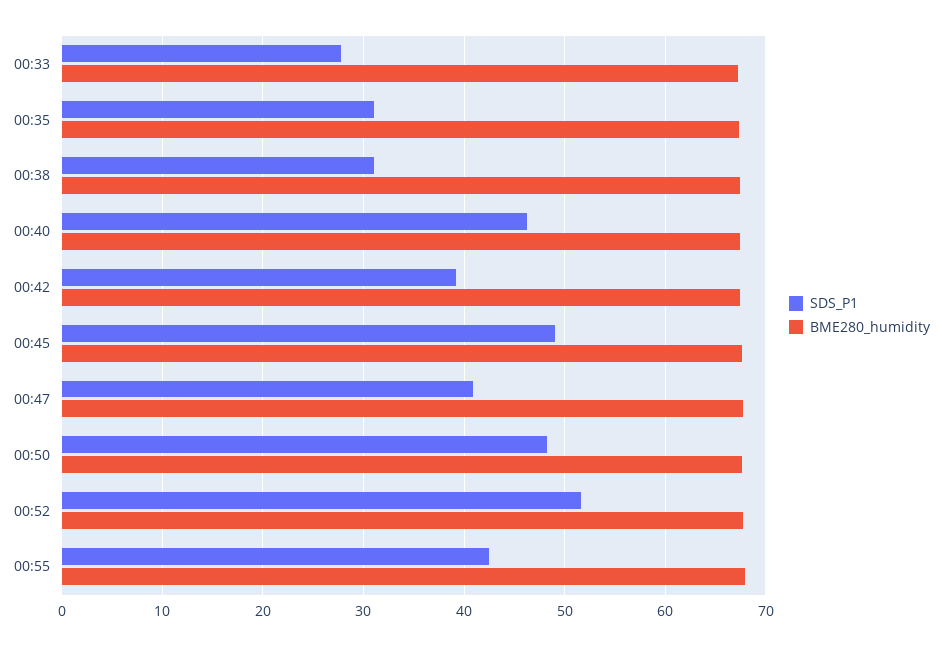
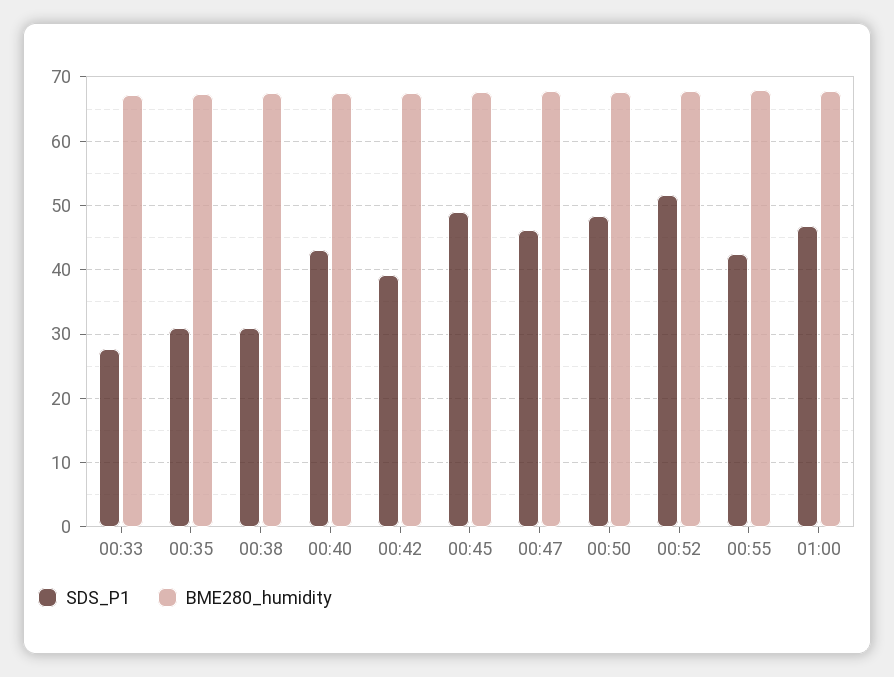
SDS_P1, 00:40: 46 -> 43
SDS_P1, 00:47: 41 -> 46
SDS_P1, 01:00: none -> 47
BME280_humidity, 01:00: none -> 68

